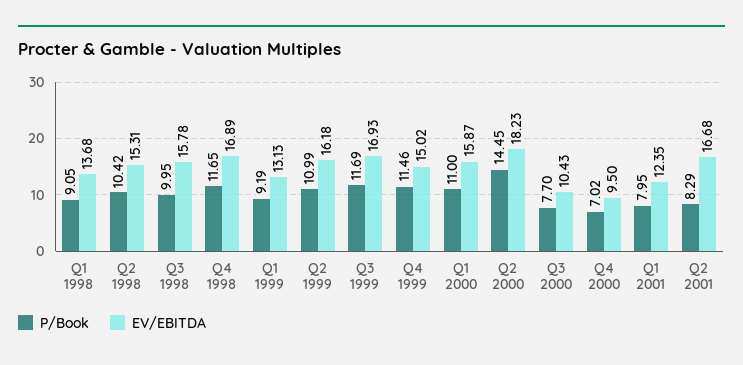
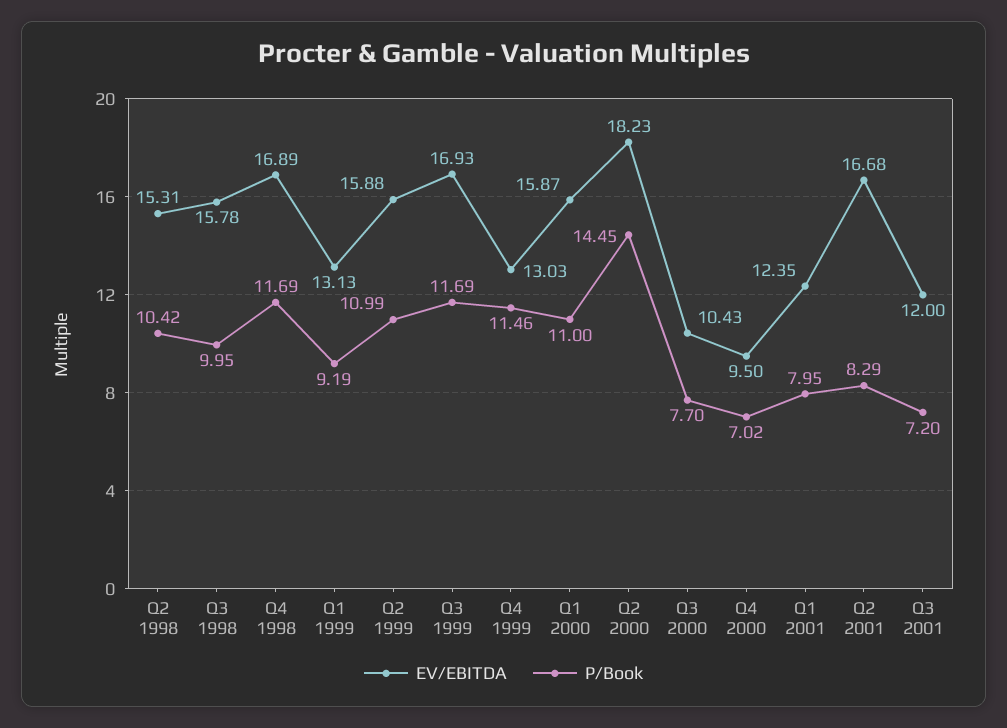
P/Book, Q1 1998: 9.05 -> none
EV/EBITDA, Q1 1998: 13.68 -> none
P/Book, Q4 1998: 11.65 -> 11.69
EV/EBITDA, Q2 1999: 16.18 -> 15.88
EV/EBITDA, Q4 1999: 15.02 -> 13.03
EV/EBITDA, Q3 2001: none -> 12
P/Book, Q3 2001: none -> 7.2

